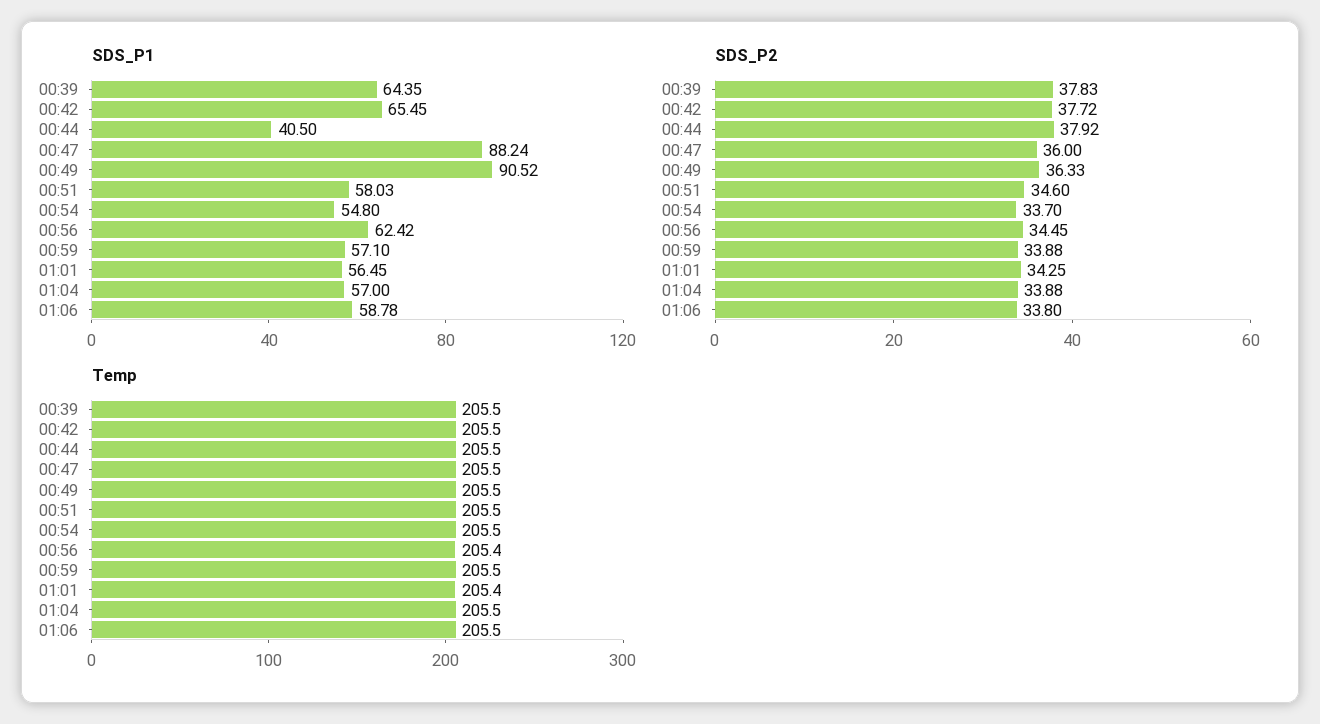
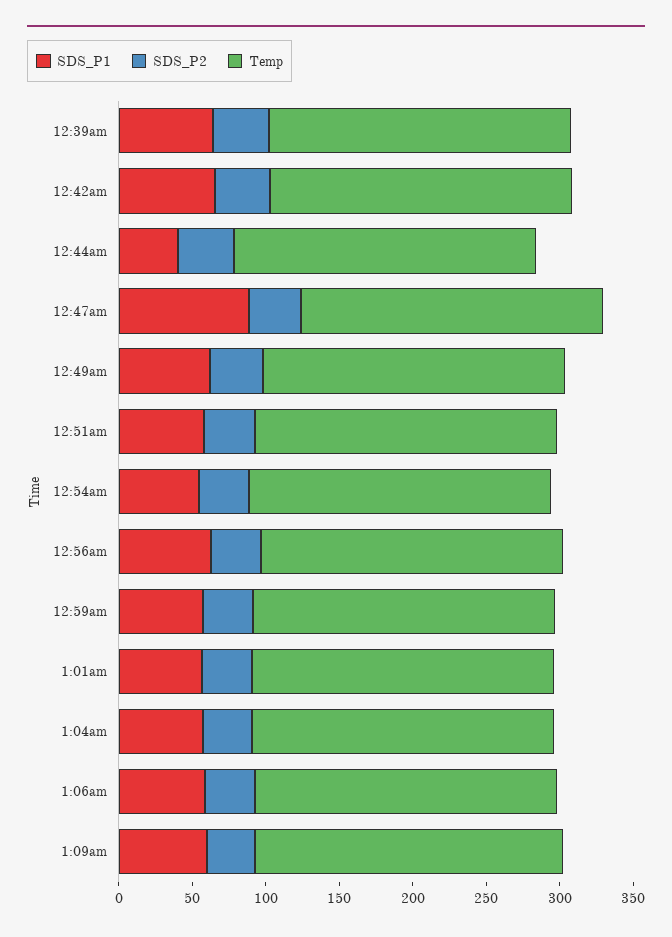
SDS_P1, 00:49: 90.52 -> 60
SDS_P1, 1:09am: none -> 60
SDS_P2, 1:09am: none -> 30
Temp, 1:09am: none -> 210

